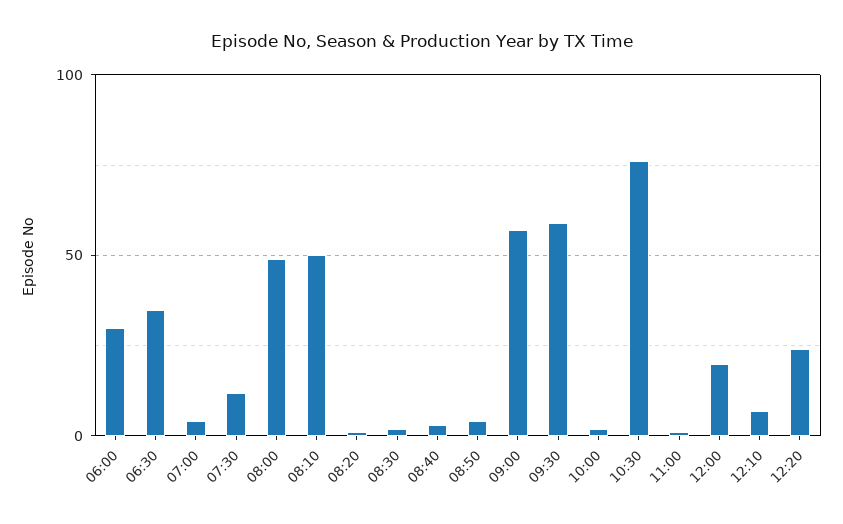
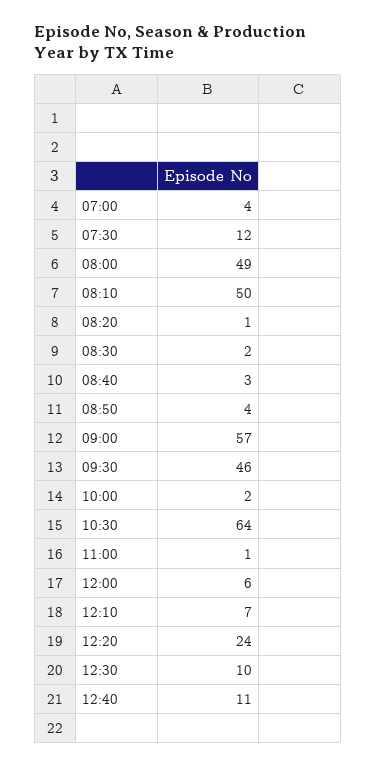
06:00: 30 -> none
06:30: 35 -> none
09:30: 60 -> 46
10:30: 75 -> 64
12:00: 20 -> 6
12:30: none -> 10
12:40: none -> 11

